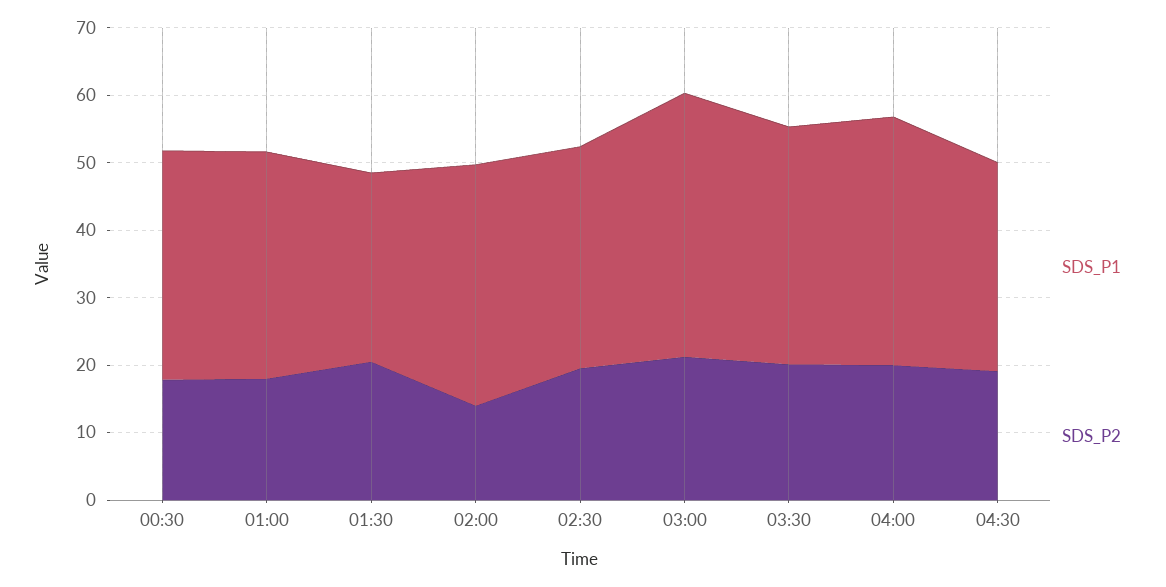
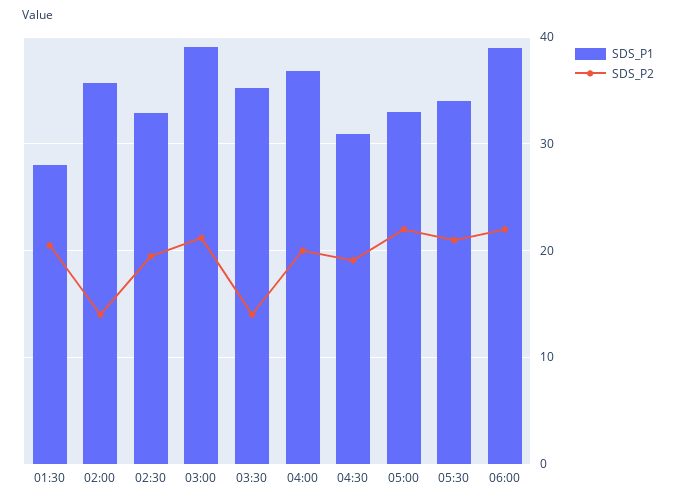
SDS_P1, 00:30: 34 -> none
SDS_P2, 00:30: 18 -> none
SDS_P1, 01:00: 34 -> none
SDS_P2, 01:00: 18 -> none
SDS_P2, 03:30: 20 -> 14
SDS_P1, 05:00: none -> 33
SDS_P2, 05:00: none -> 22
SDS_P1, 05:30: none -> 34
SDS_P2, 05:30: none -> 21
SDS_P1, 06:00: none -> 39
SDS_P2, 06:00: none -> 22

